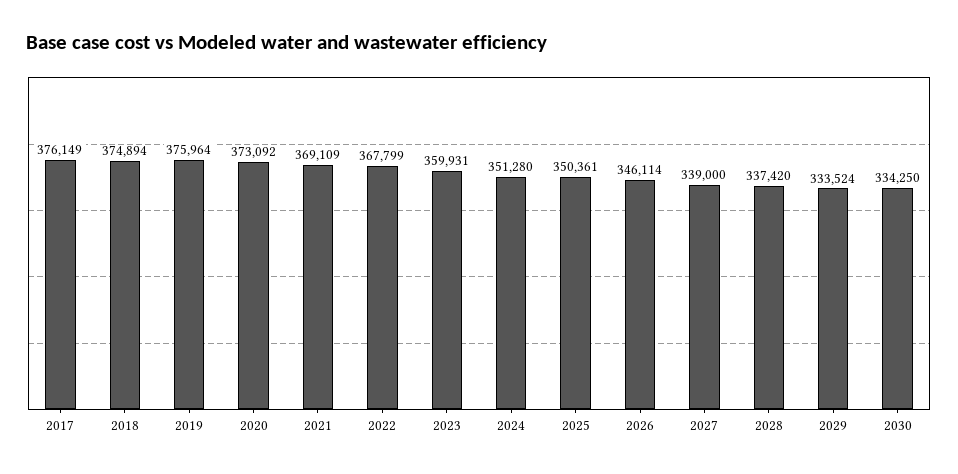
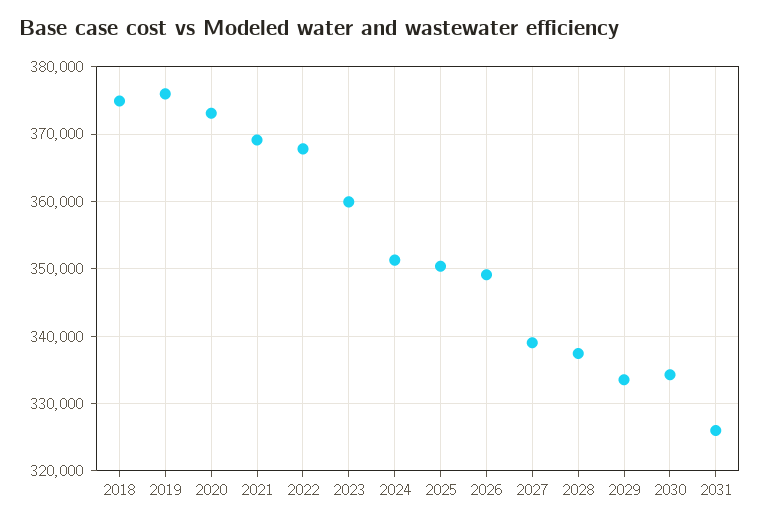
2017: 376149 -> none
2026: 346114 -> 349000
2031: none -> 326000

